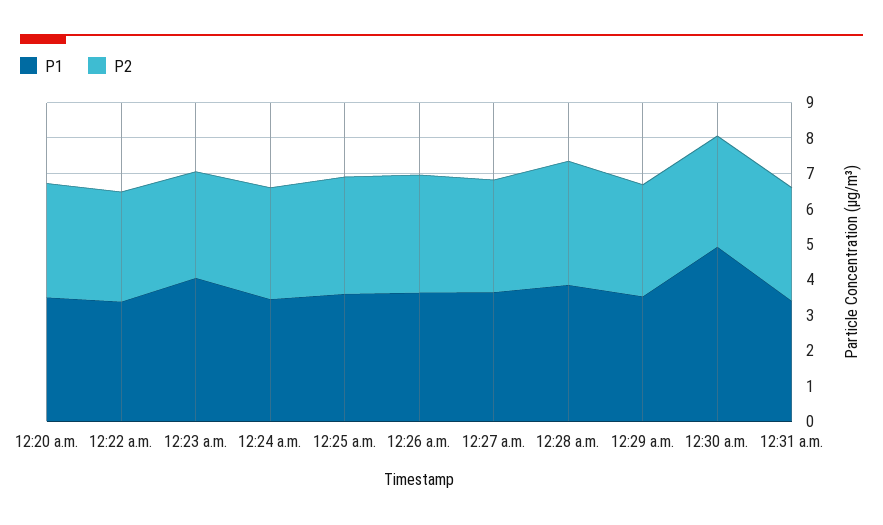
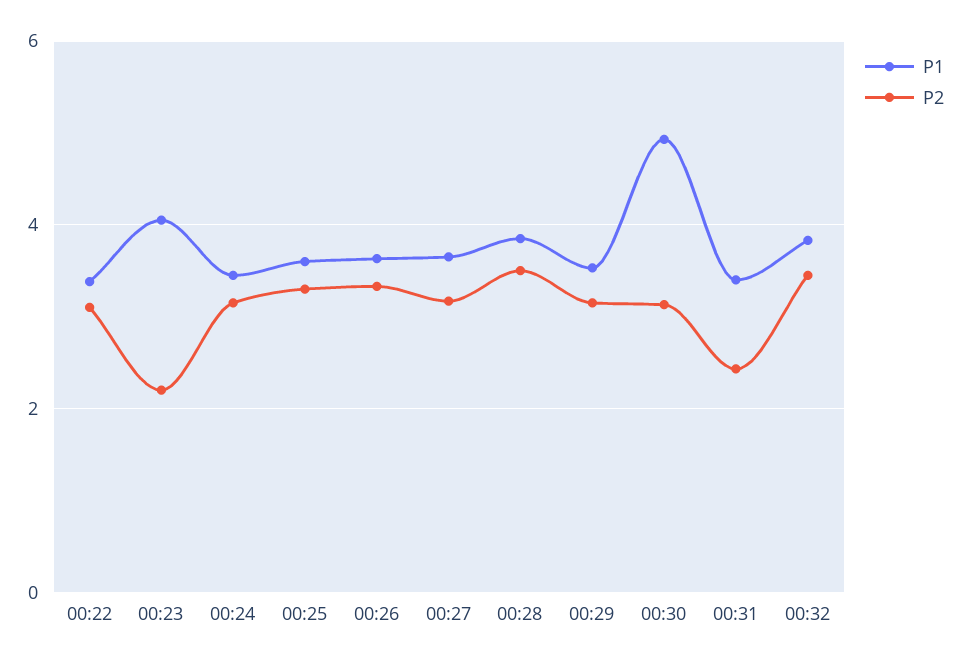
P1, 12:20 a.m.: 3.5 -> none
P2, 12:20 a.m.: 3.25 -> none
P2, 12:23 a.m.: 3 -> 2.2
P2, 12:31 a.m.: 3.25 -> 2.4
P1, 00:32: none -> 3.8
P2, 00:32: none -> 3.4

